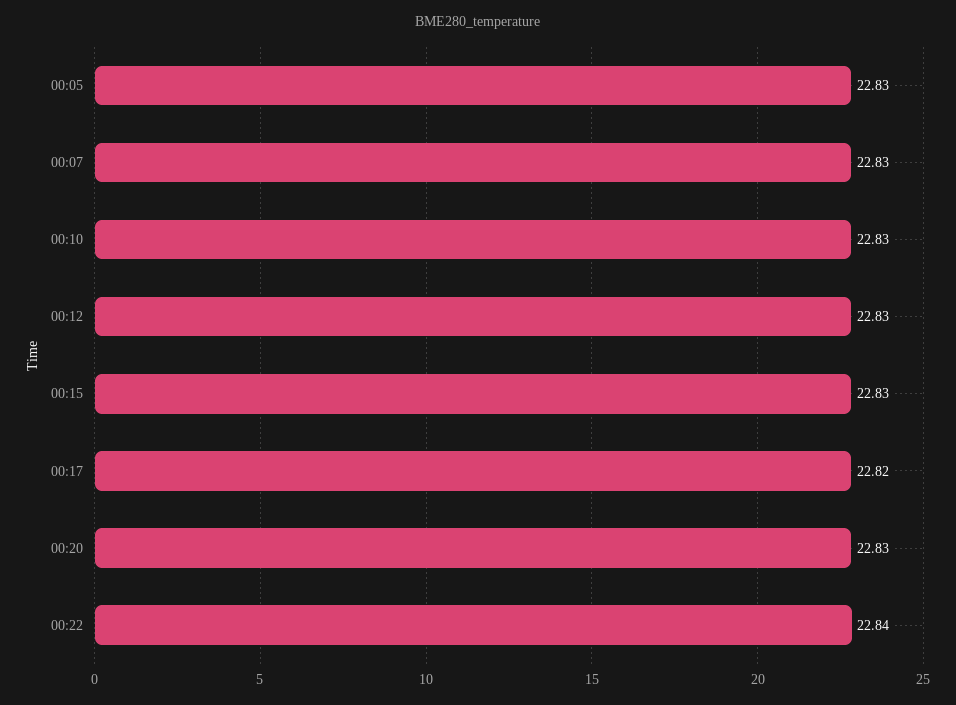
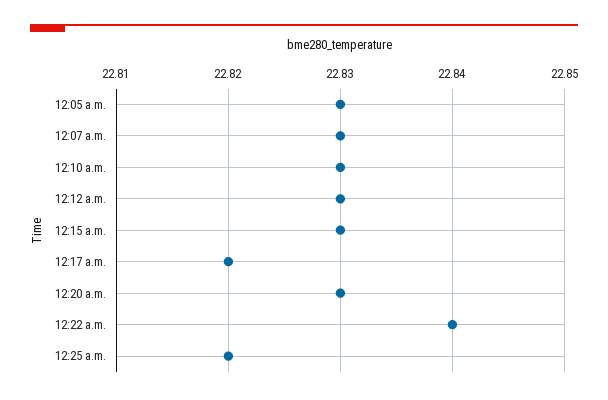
12:25 a.m.: none -> 22.82

